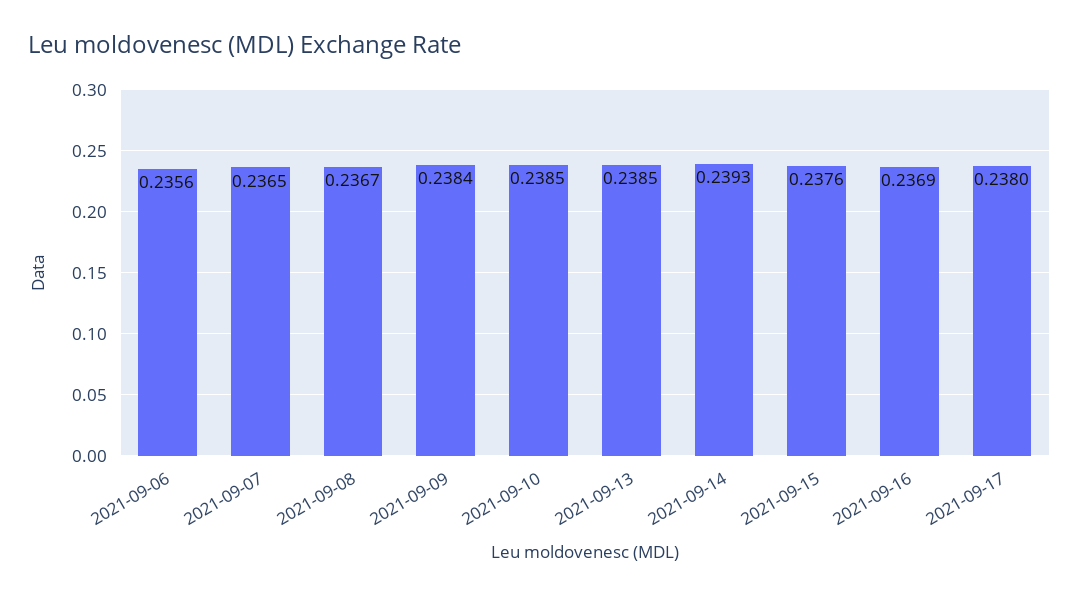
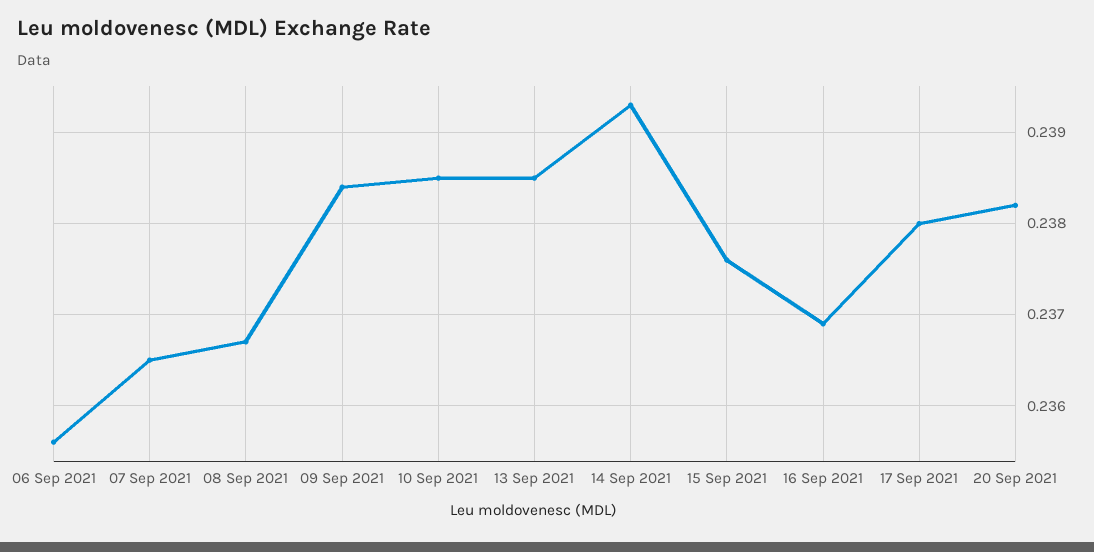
20 Sep 2021: none -> 0.2382

